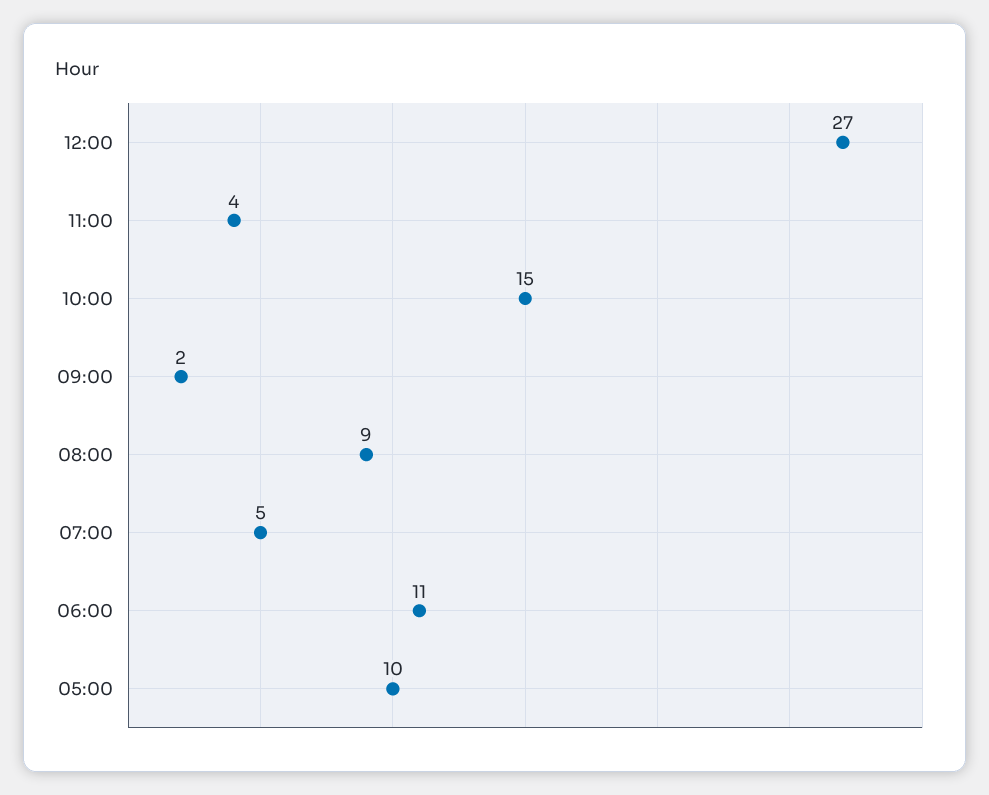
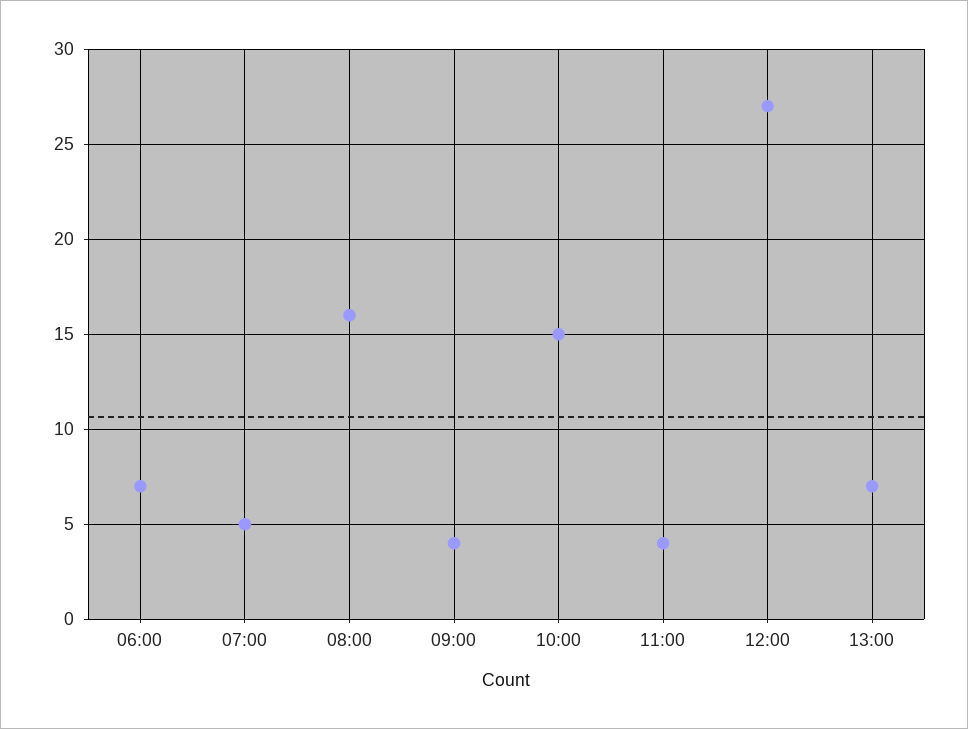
09:00: 2 -> 4
08:00: 9 -> 16
06:00: 11 -> 7
05:00: 10 -> none
13:00: none -> 7

